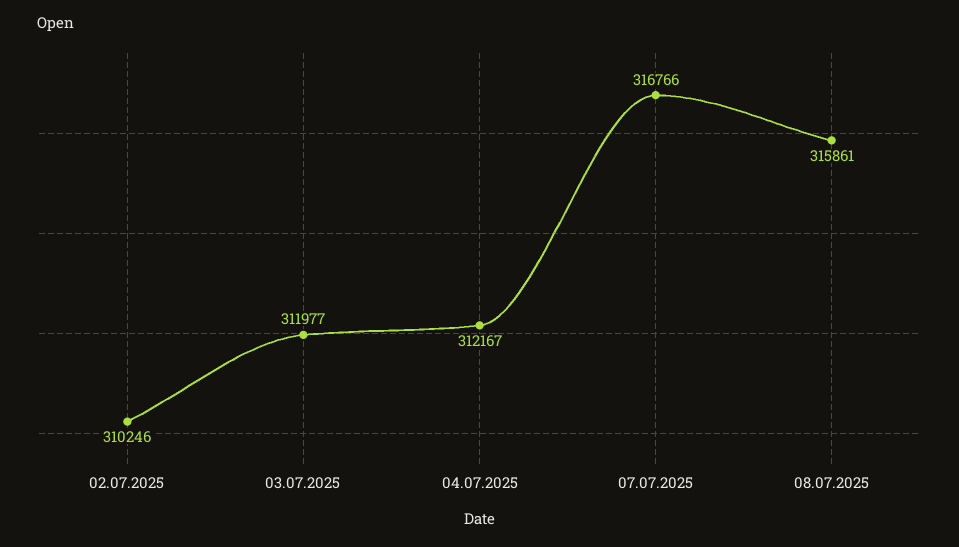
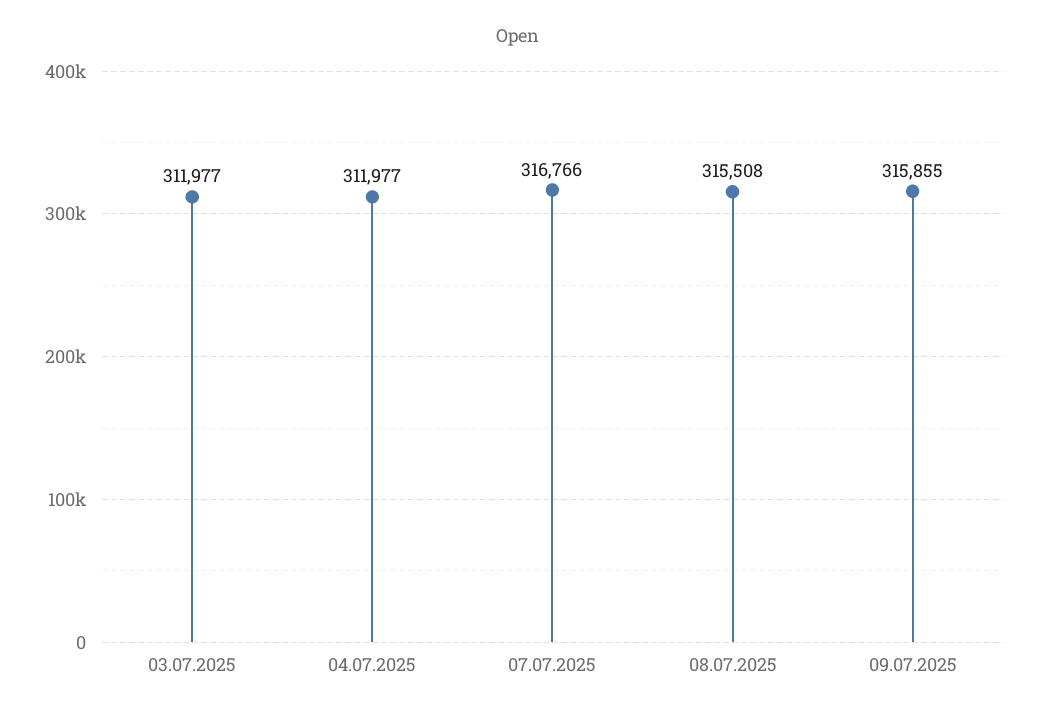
02.07.2025: 310246 -> none
04.07.2025: 312167 -> 311977
08.07.2025: 315861 -> 315508
09.07.2025: none -> 315855

